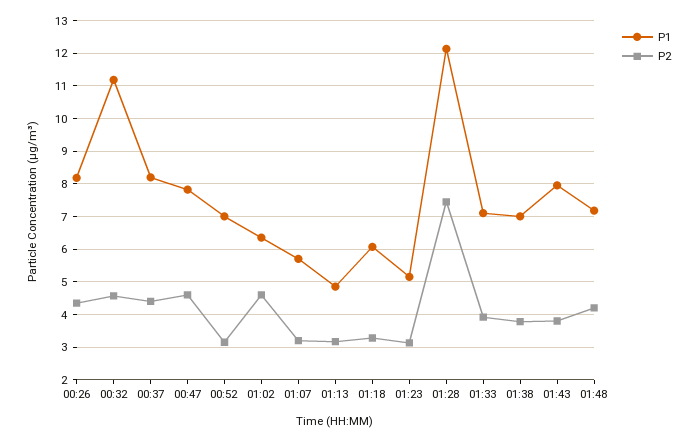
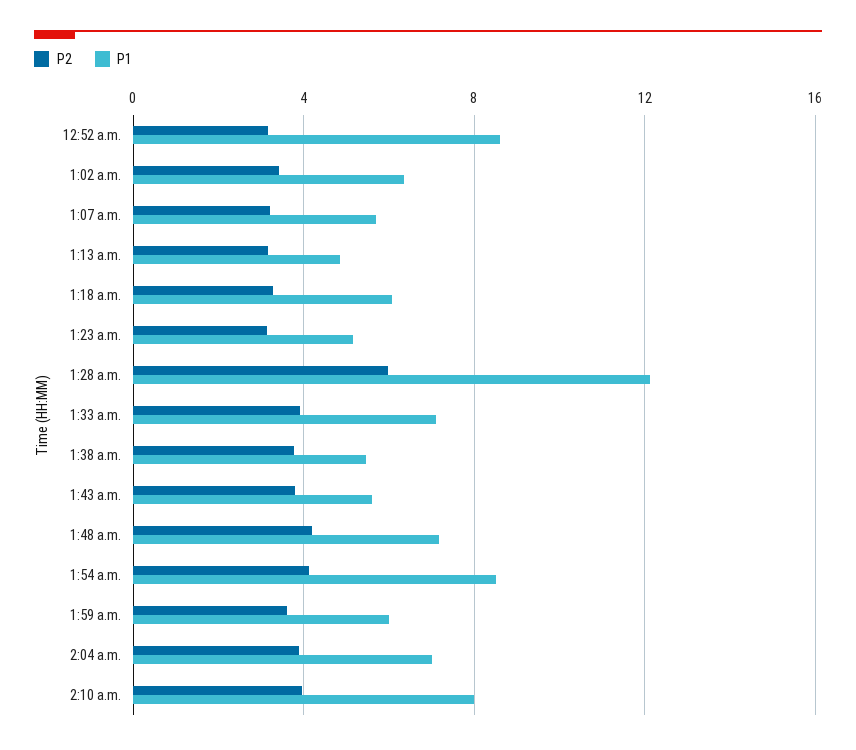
P1, 00:26: 8.2 -> none
P2, 00:26: 4.4 -> none
P1, 00:32: 11.2 -> none
P2, 00:32: 4.6 -> none
P1, 00:37: 8.2 -> none
P2, 00:37: 4.4 -> none
P1, 00:47: 7.8 -> none
P2, 00:47: 4.6 -> none
P1, 00:52: 7 -> 8.5
P2, 01:02: 4.6 -> 3.5
P2, 01:28: 7.4 -> 6
P1, 01:38: 7 -> 5.5
P1, 01:43: 8 -> 5.5
P2, 1:54 a.m.: none -> 4
P1, 1:54 a.m.: none -> 8.5
P2, 1:59 a.m.: none -> 3.5
P1, 1:59 a.m.: none -> 6
P2, 2:04 a.m.: none -> 4
P1, 2:04 a.m.: none -> 7
P2, 2:10 a.m.: none -> 4
P1, 2:10 a.m.: none -> 8

